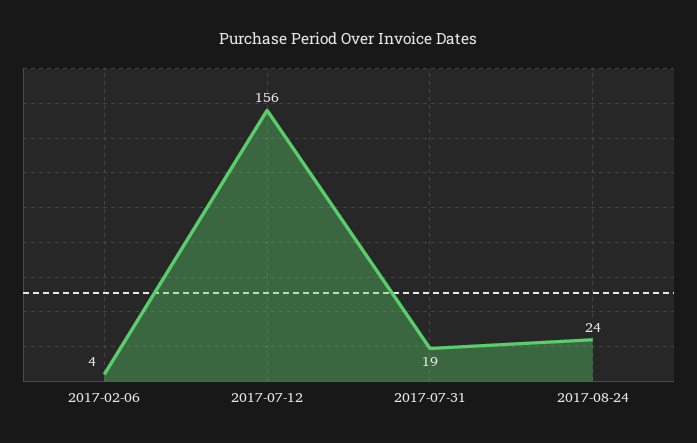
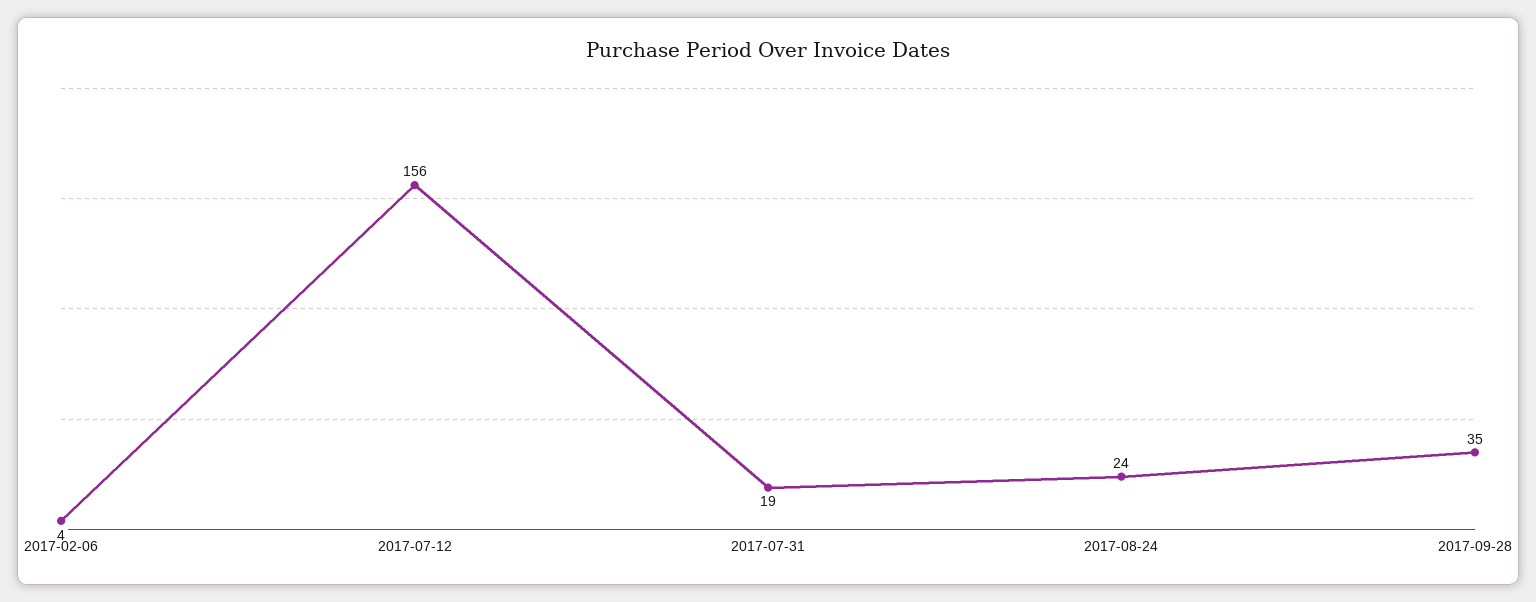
2017-09-28: none -> 35

